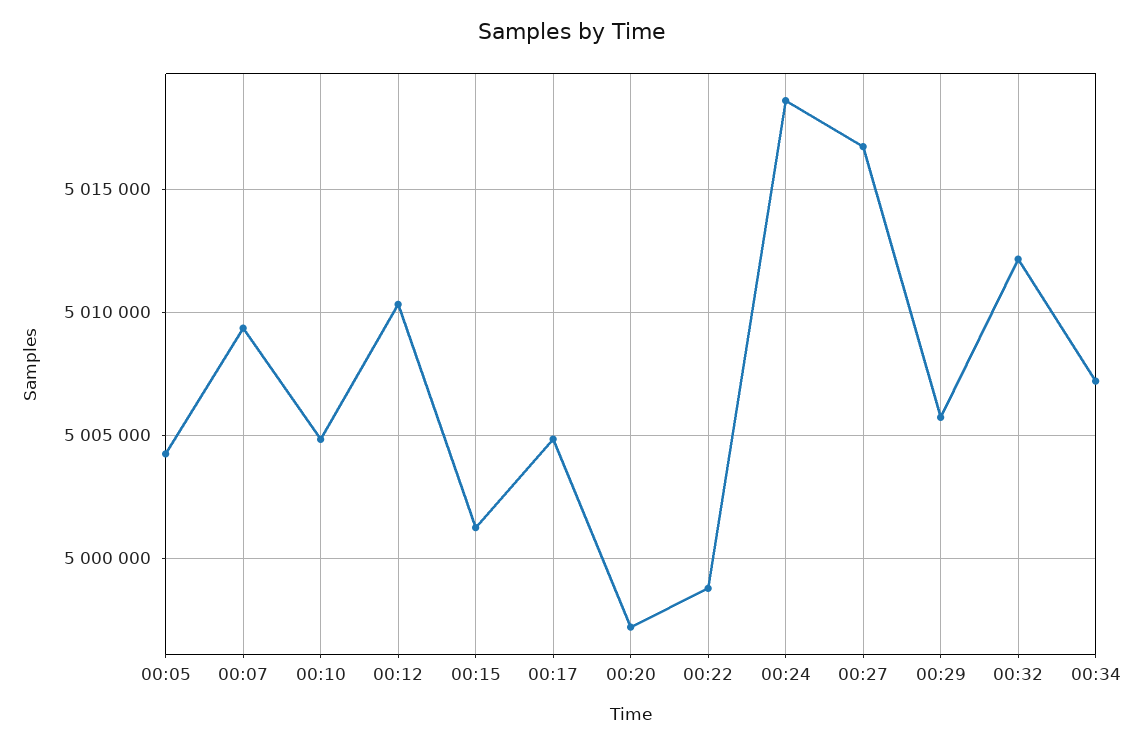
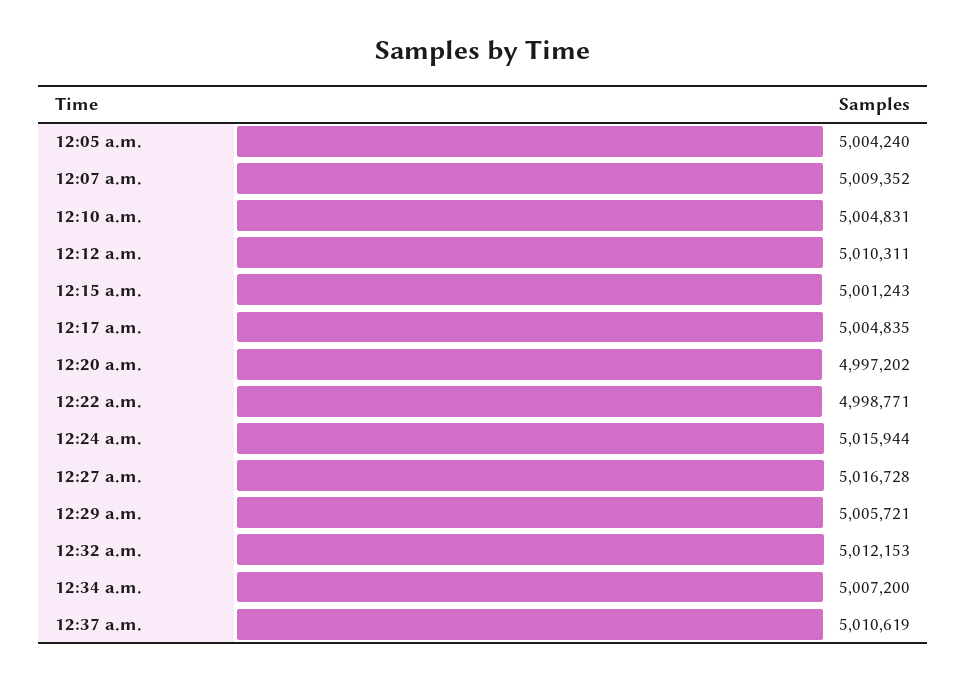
00:24: 5018500 -> 5015944
12:37 a.m.: none -> 5010619

